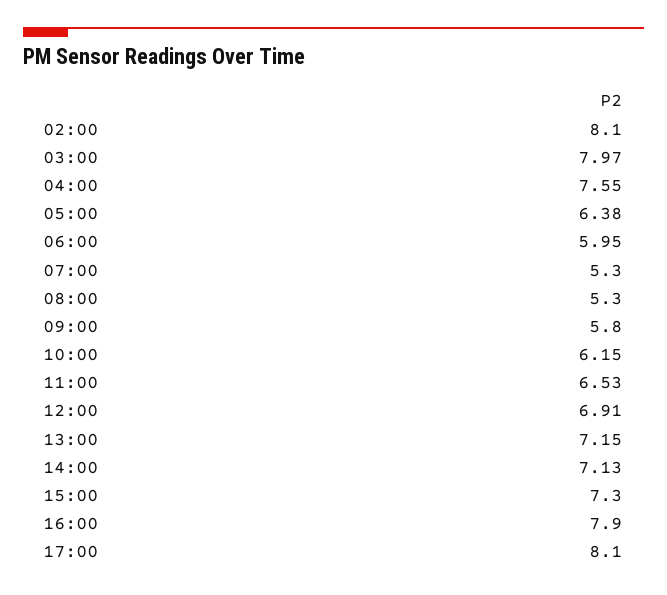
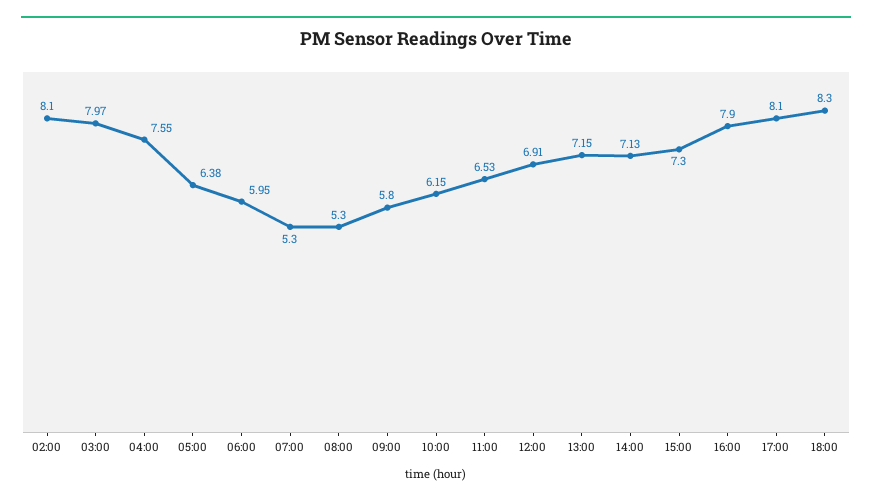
18:00: none -> 8.3

